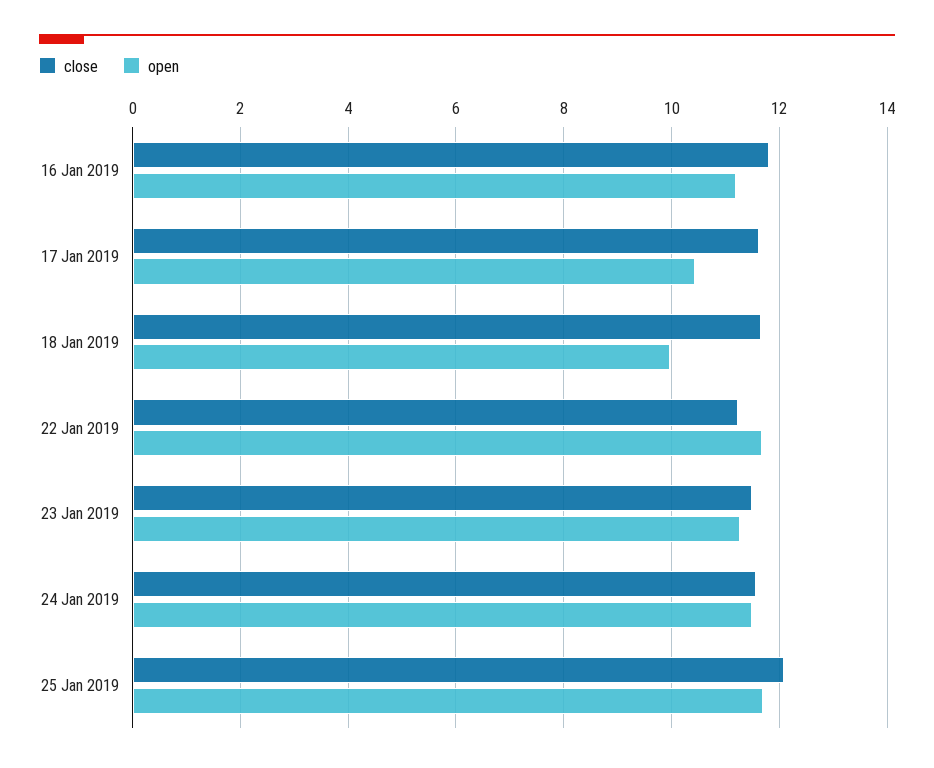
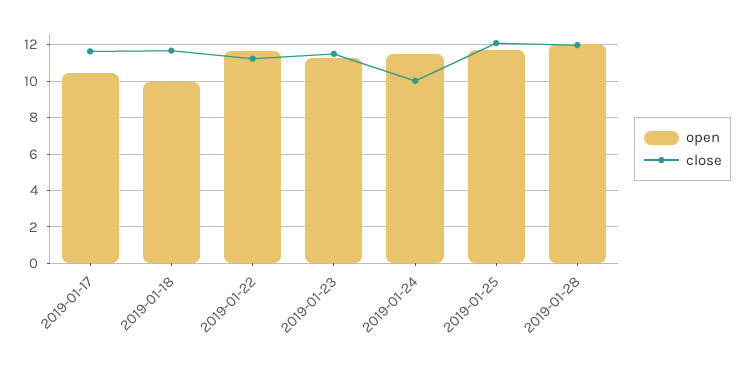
close, 16 Jan 2019: 11.8 -> none
open, 16 Jan 2019: 11.2 -> none
close, 24 Jan 2019: 11.6 -> 10
open, 2019-01-28: none -> 12
close, 2019-01-28: none -> 12

